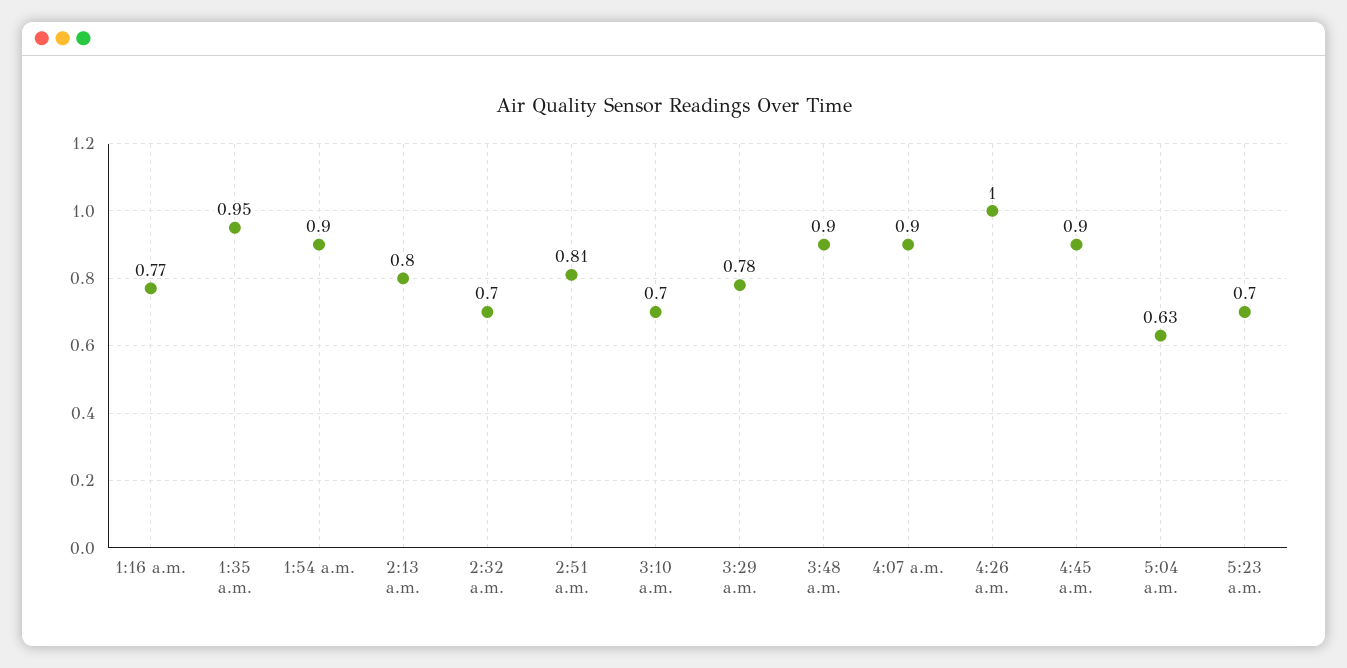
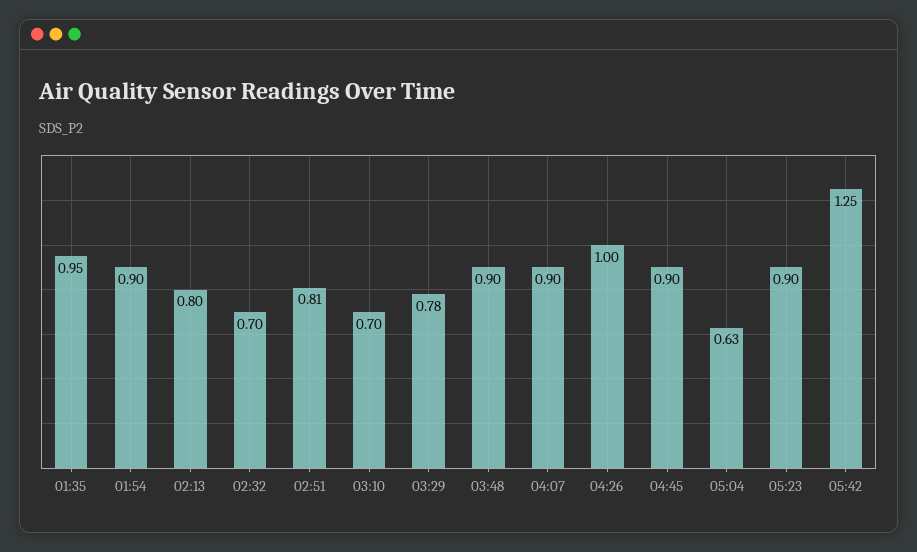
1:16 a.m.: 0.77 -> none
5:23 a.m.: 0.7 -> 0.9
05:42: none -> 1.25

